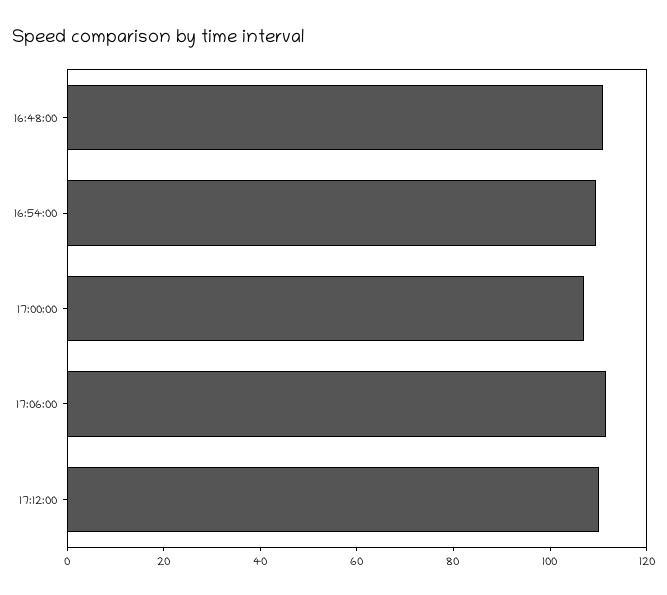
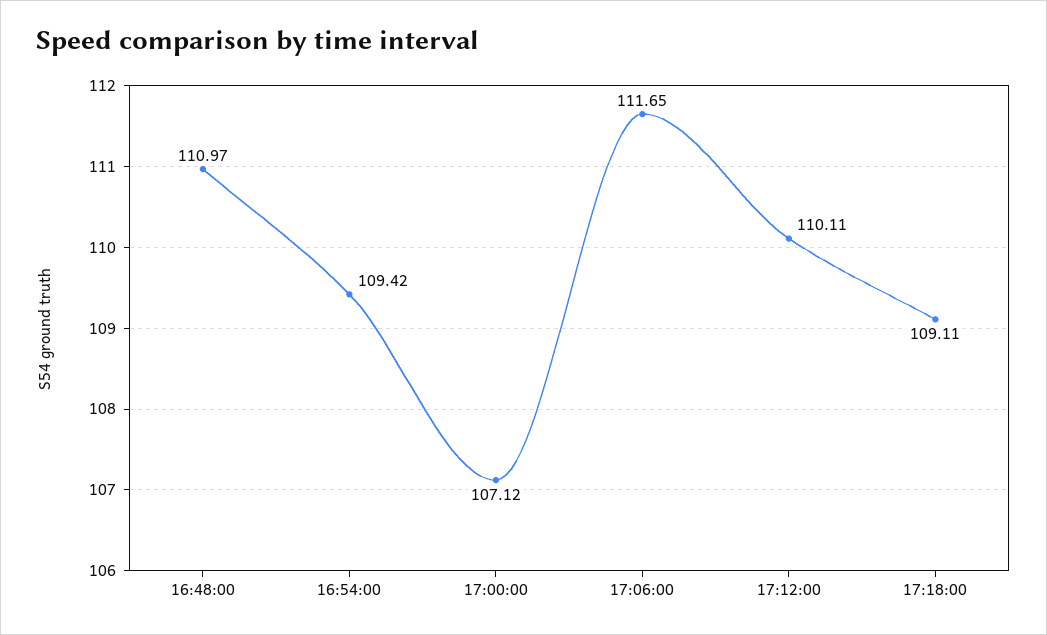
17:18:00: none -> 109.11

